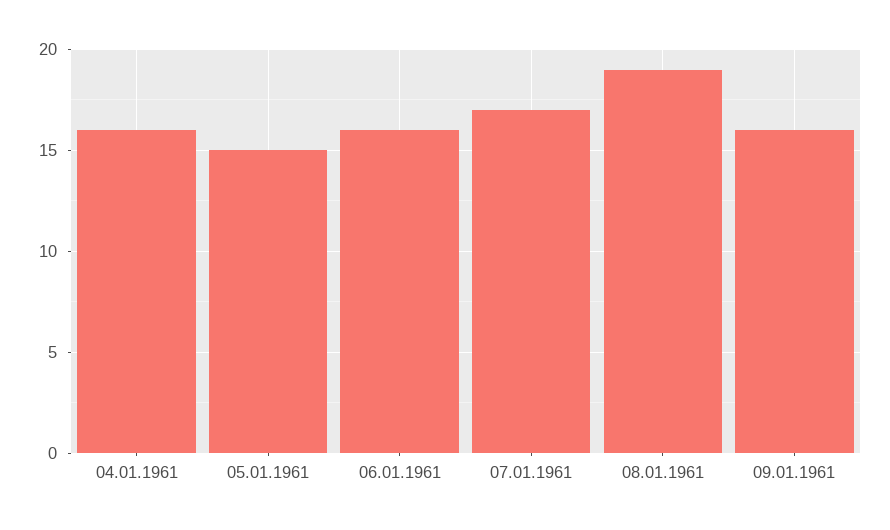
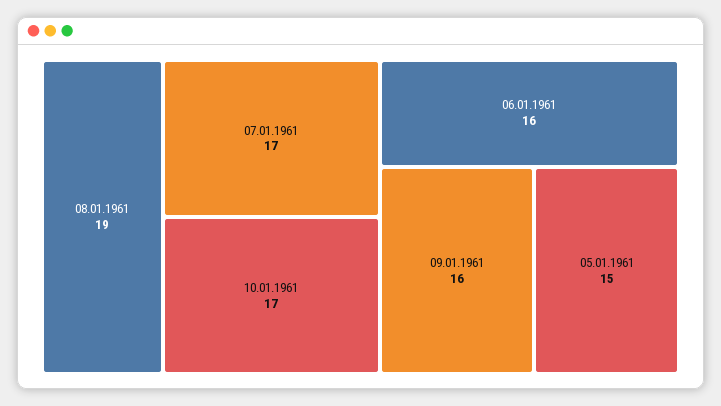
04.01.1961: 16 -> none
10.01.1961: none -> 17

